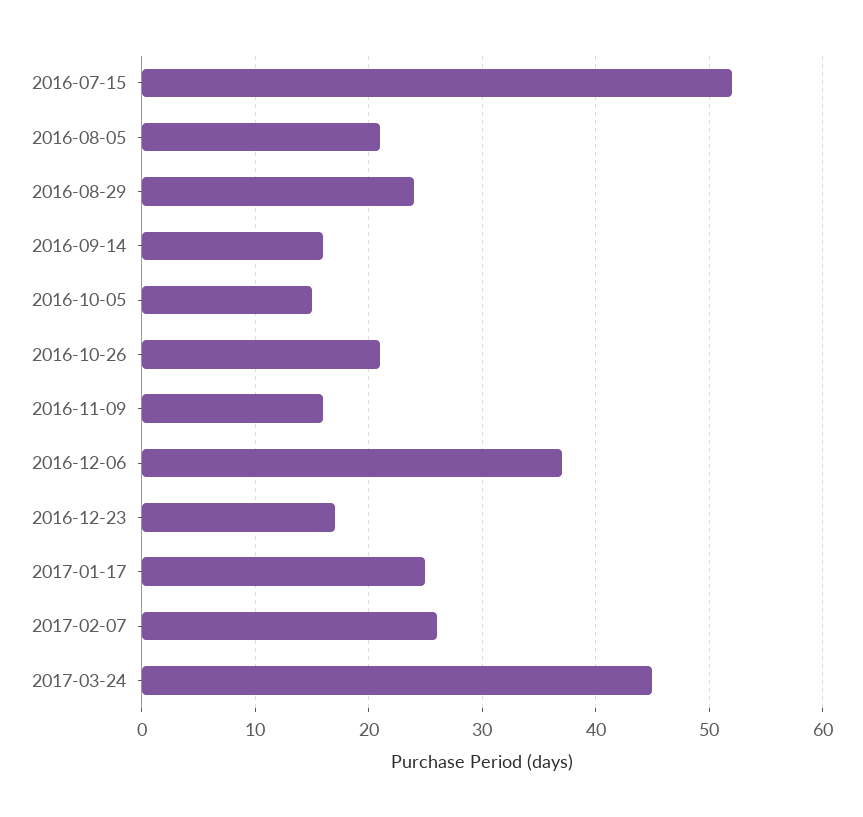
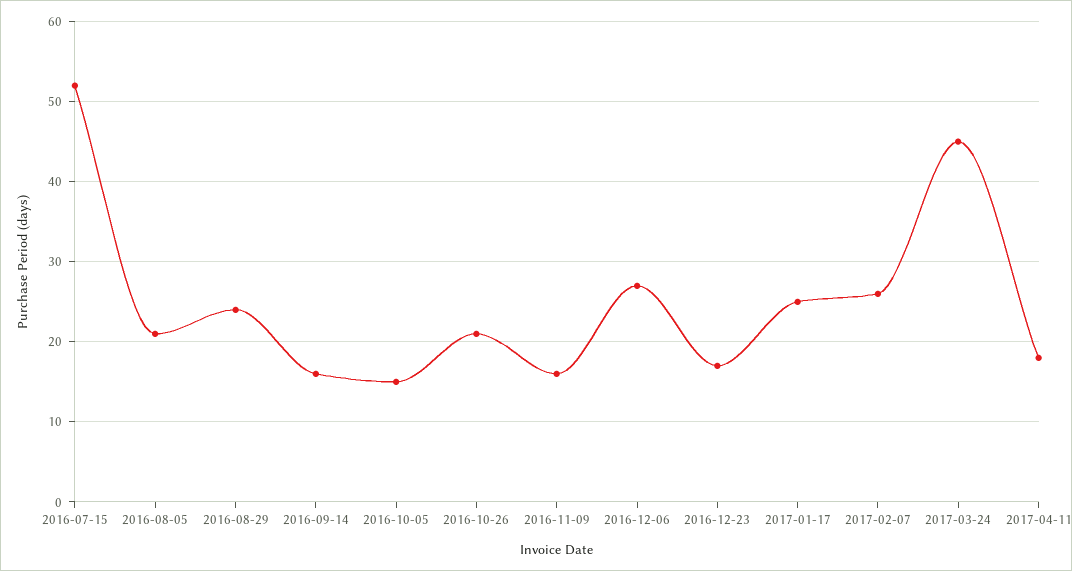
2016-12-06: 37 -> 27
2017-04-11: none -> 18

